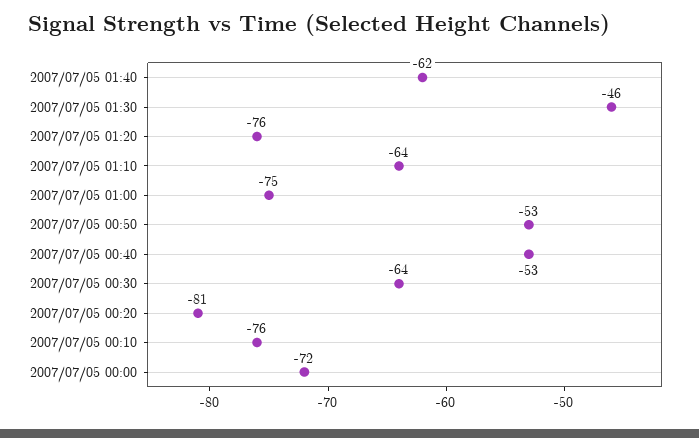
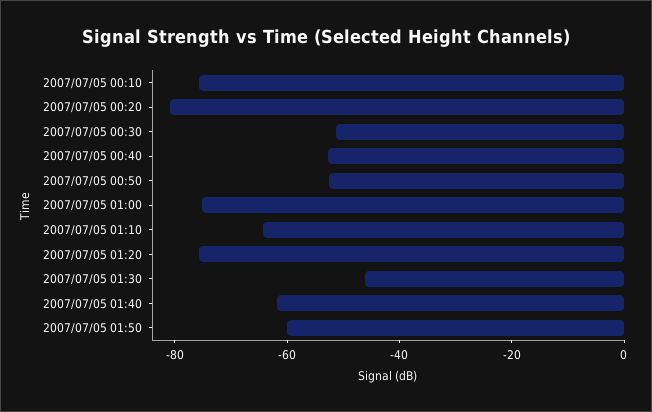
2007/07/05 00:30: -64 -> -50
2007/07/05 00:00: -72 -> none
2007/07/05 01:50: none -> -60

